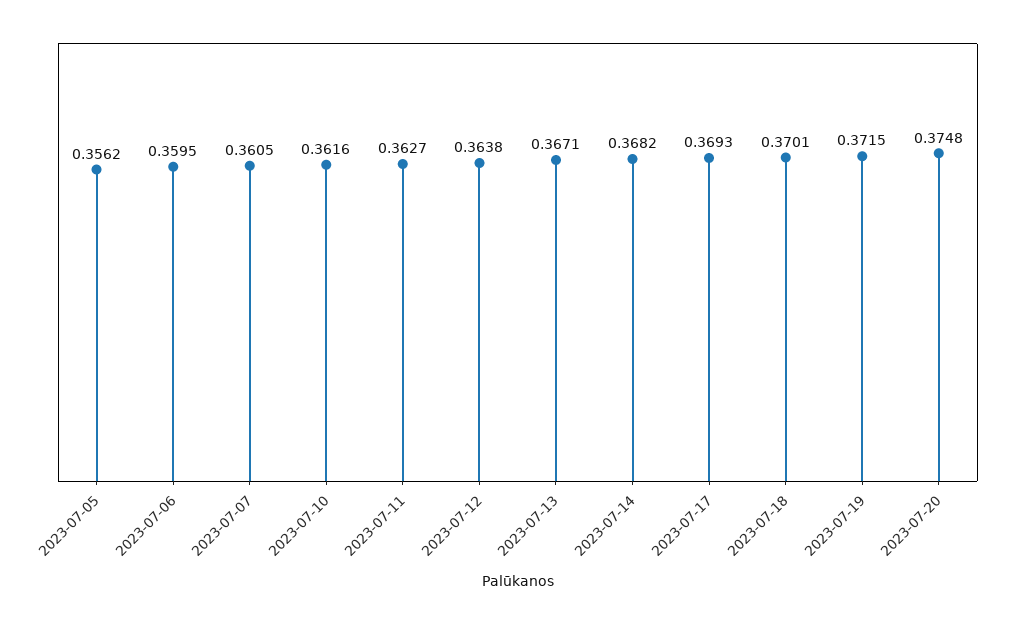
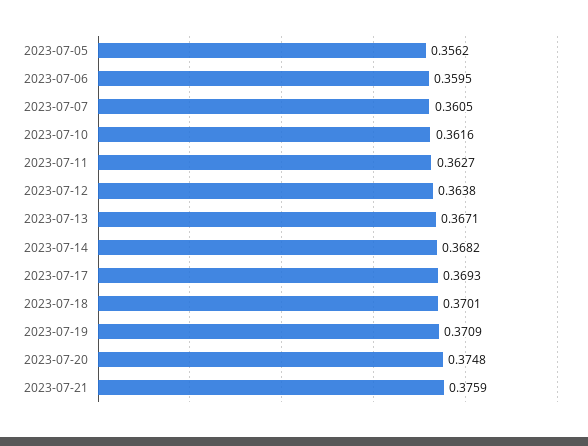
2023-07-19: 0.3715 -> 0.3709
2023-07-21: none -> 0.3759

